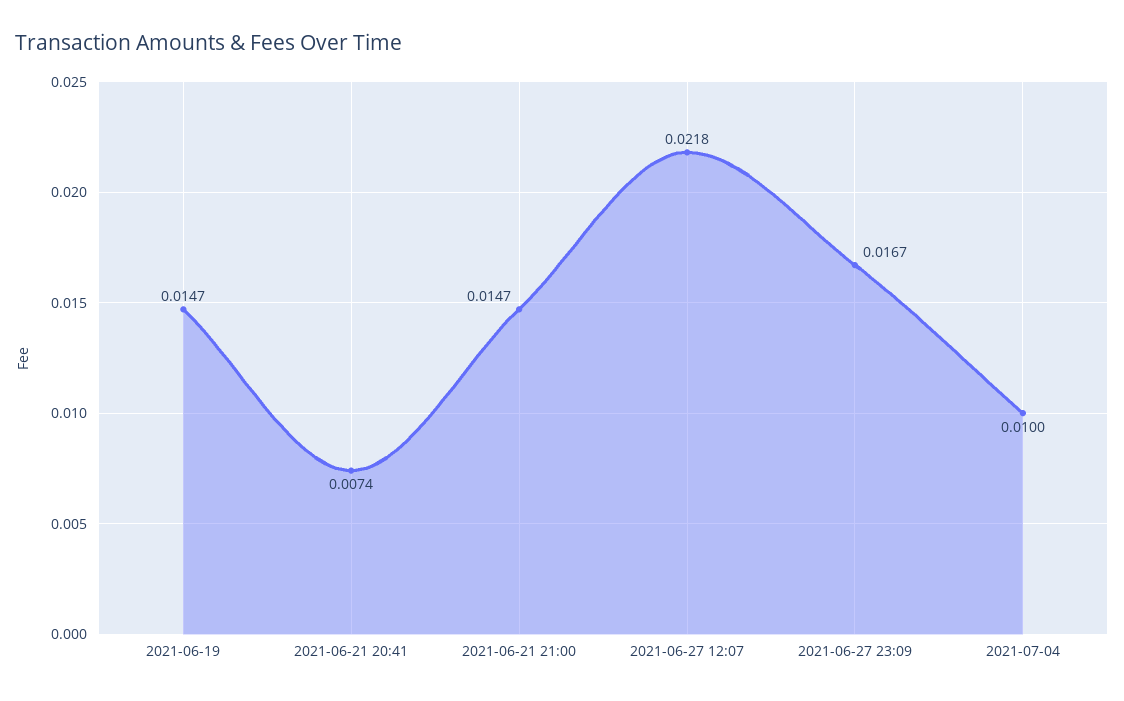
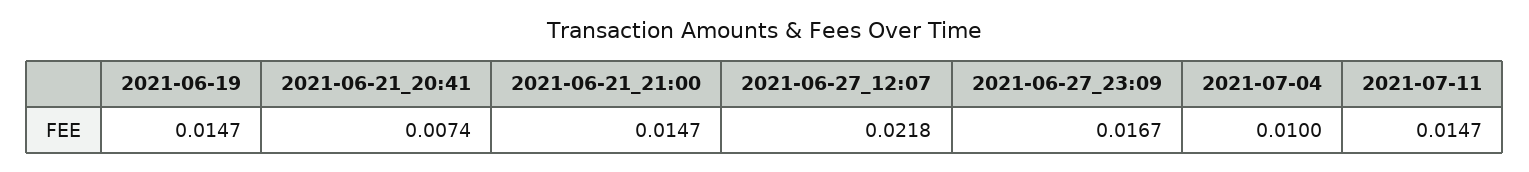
2021-07-11: none -> 0.0147

